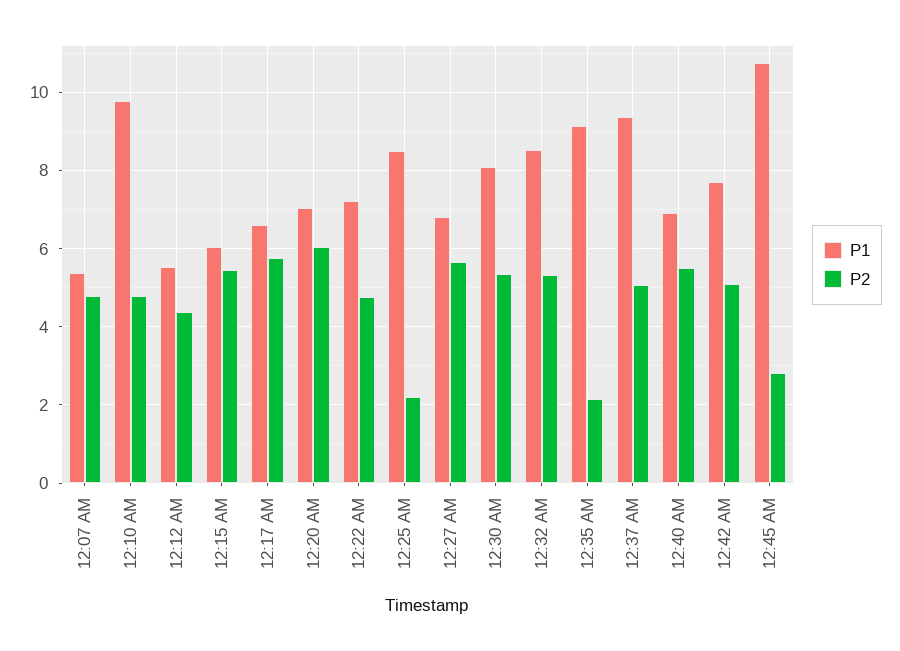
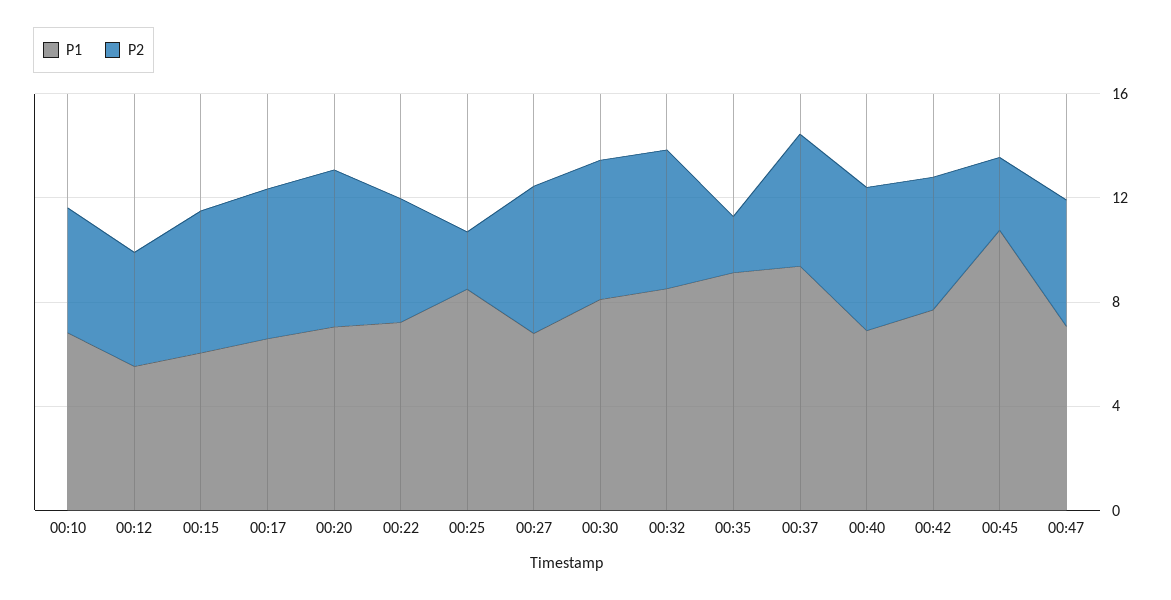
P1, 12:07 AM: 5.4 -> none
P2, 12:07 AM: 4.8 -> none
P1, 12:10 AM: 9.8 -> 7
P1, 00:47: none -> 7
P2, 00:47: none -> 5

